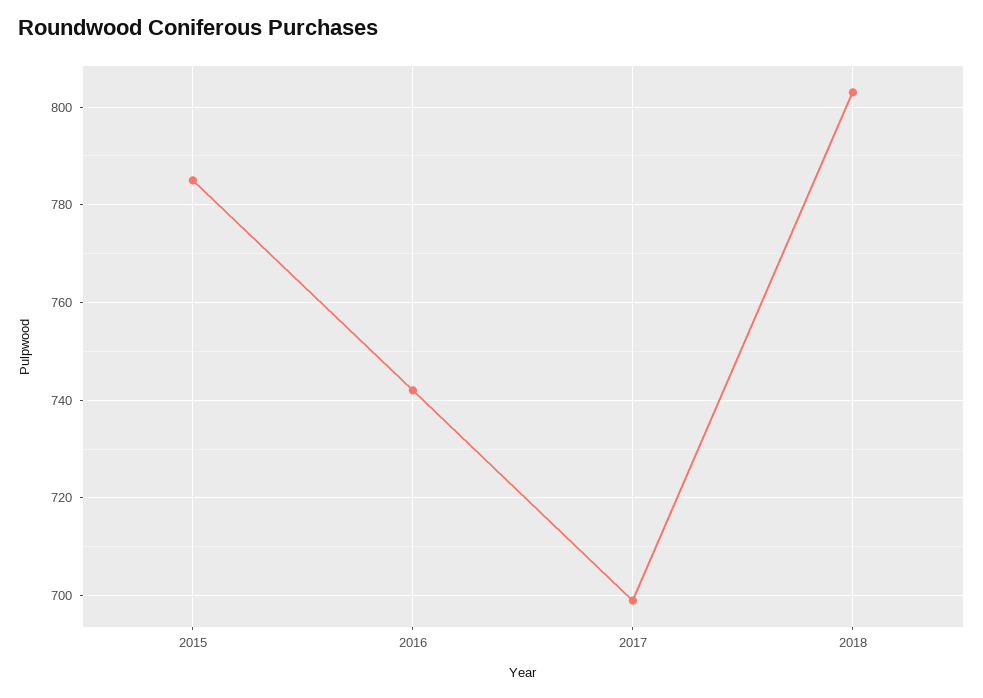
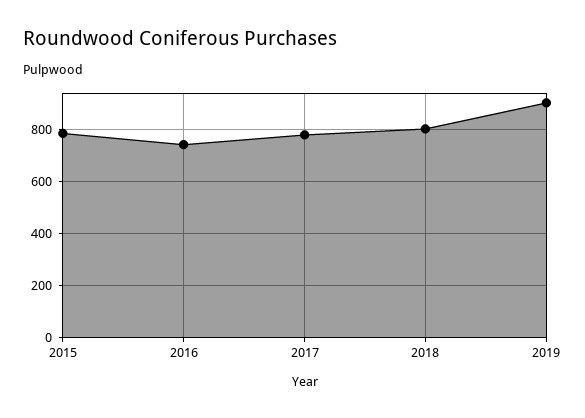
2017: 700 -> 775
2019: none -> 900

